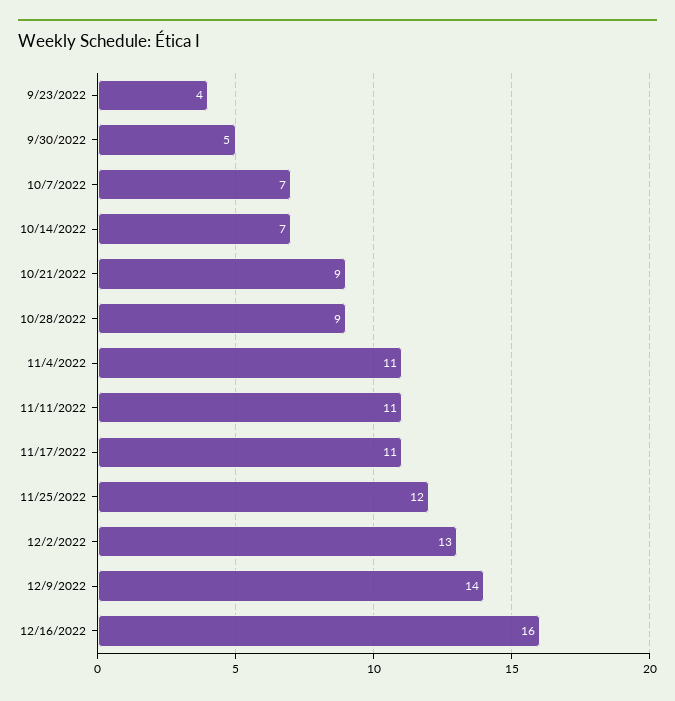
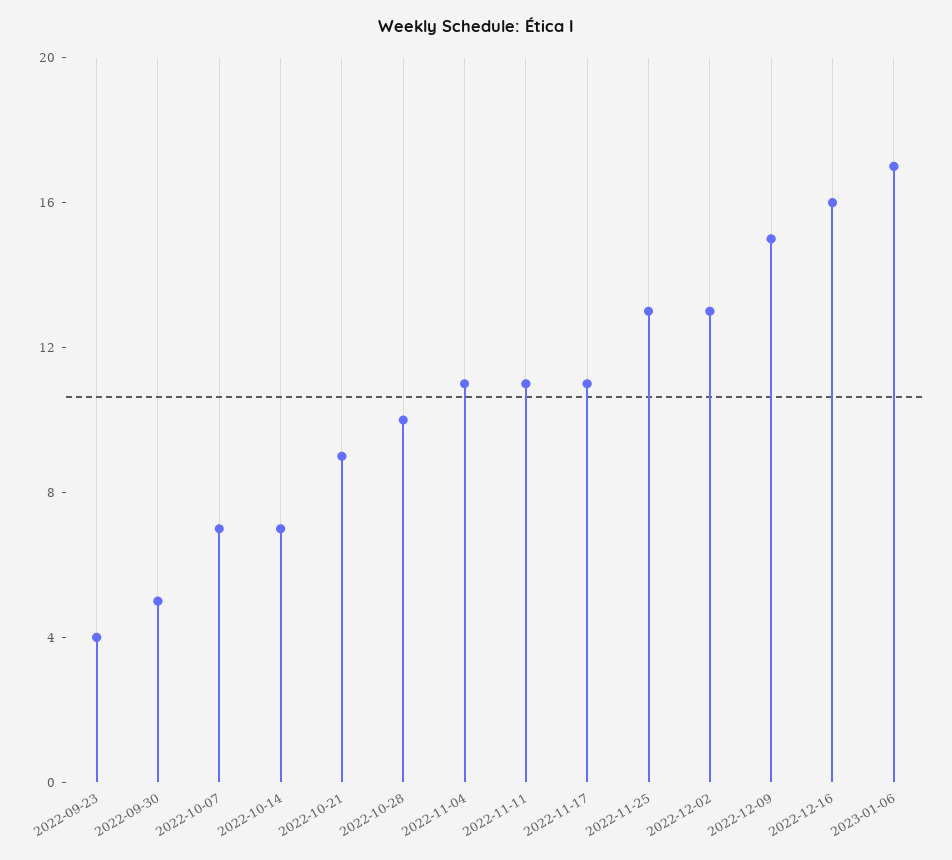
10/28/2022: 9 -> 10
11/25/2022: 12 -> 13
12/9/2022: 14 -> 15
2023-01-06: none -> 17

